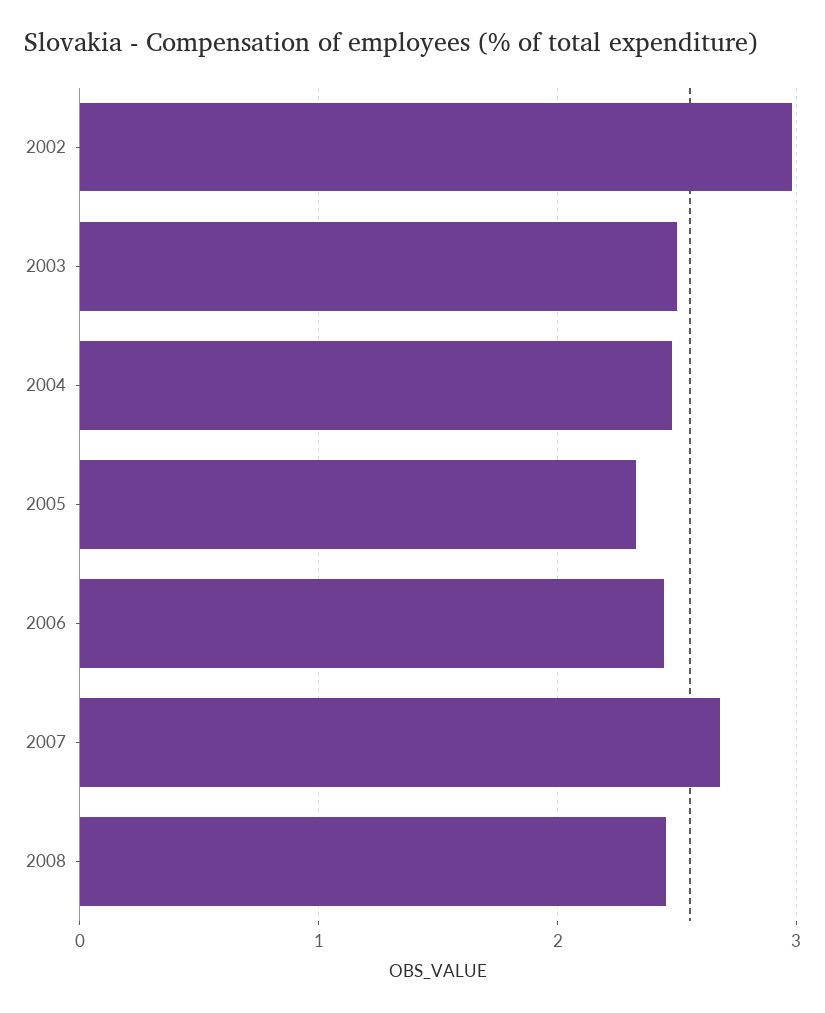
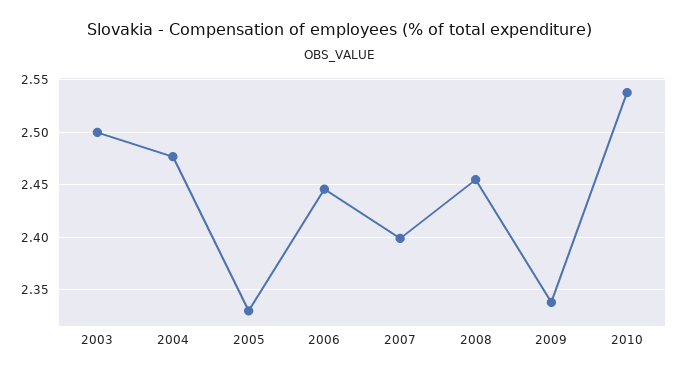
2002: 3 -> none
2007: 2.7 -> 2.4
2009: none -> 2.34
2010: none -> 2.54

